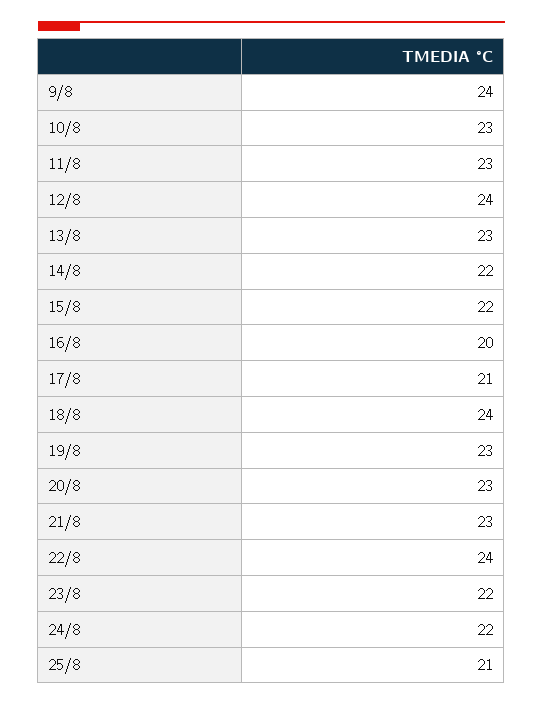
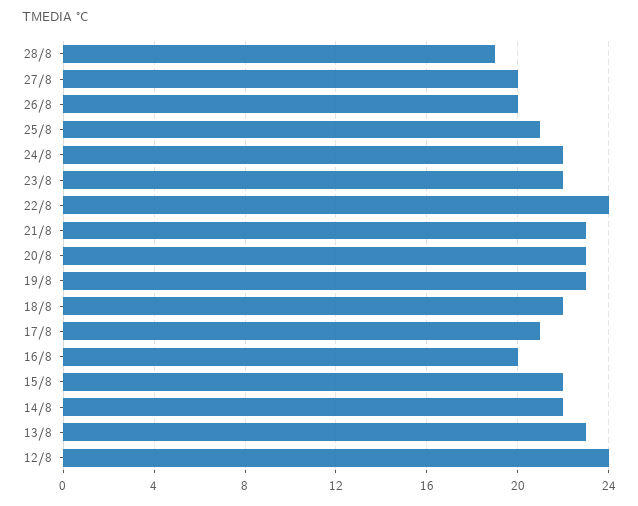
9/8: 24 -> none
10/8: 23 -> none
11/8: 23 -> none
18/8: 24 -> 22
28/8: none -> 19
27/8: none -> 20
26/8: none -> 20

